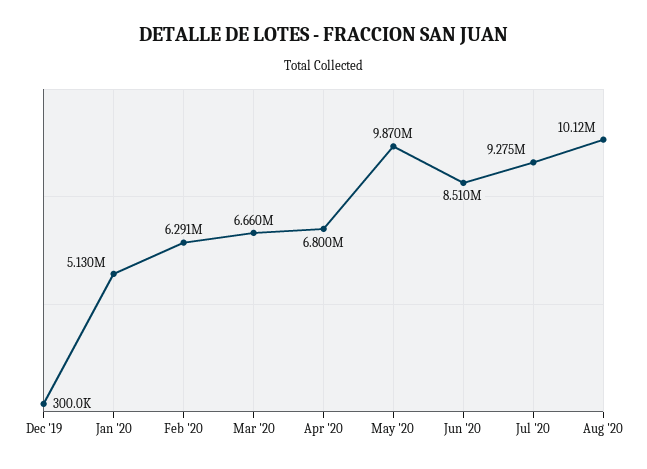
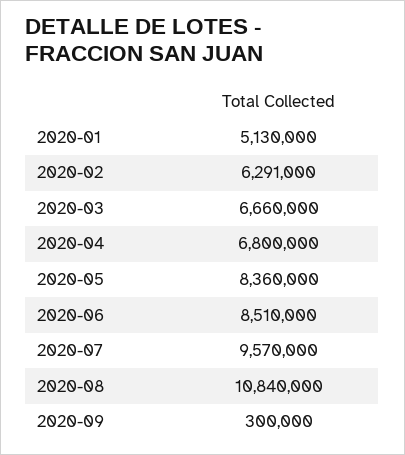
Dec '19: 300000 -> none
May '20: 9870000 -> 8360000
Jul '20: 9275000 -> 9570000
Aug '20: 10120000 -> 10840000
2020-09: none -> 300000

